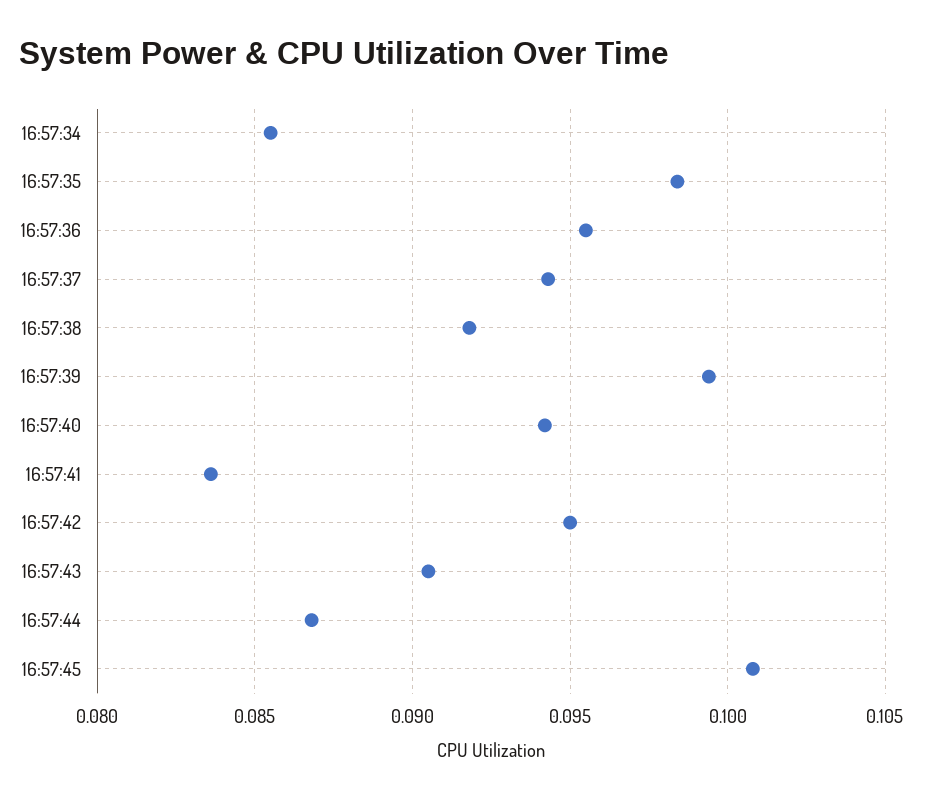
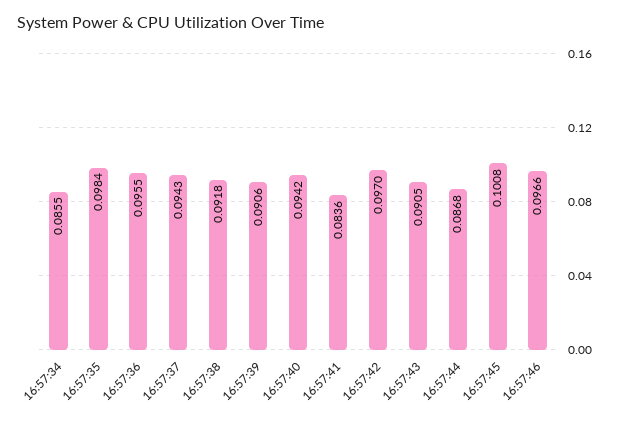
16:57:39: 0.0995 -> 0.0906
16:57:42: 0.095 -> 0.097
16:57:46: none -> 0.0966

